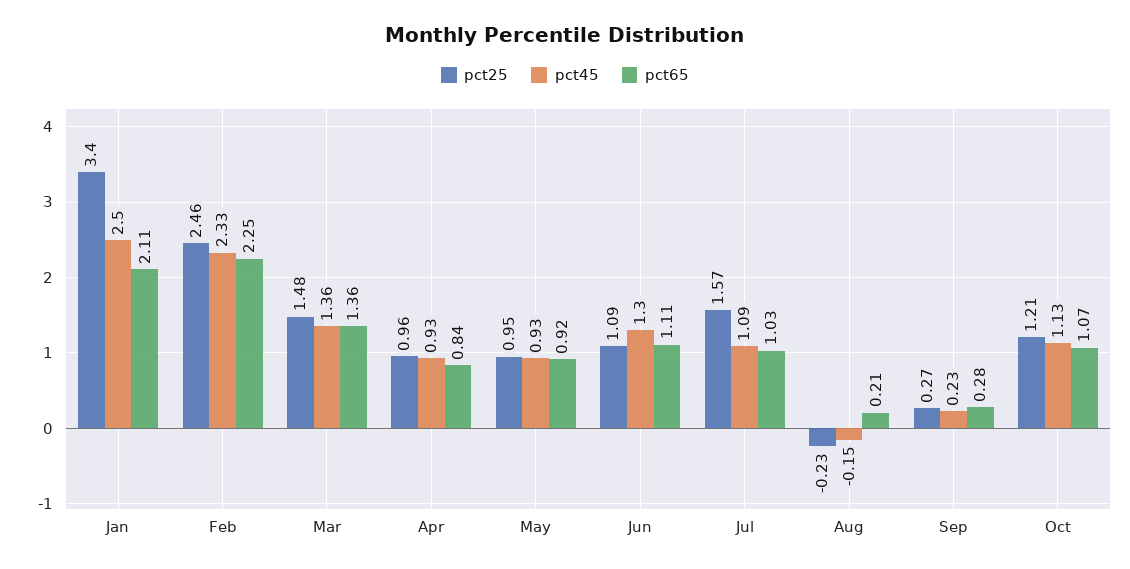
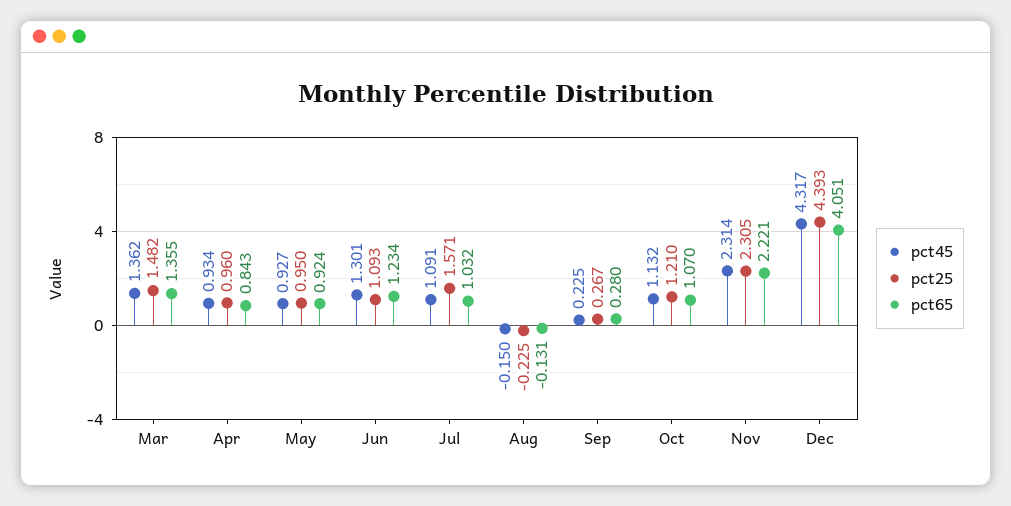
pct25, Jan: 3.4 -> none
pct45, Jan: 2.5 -> none
pct65, Jan: 2.11 -> none
pct25, Feb: 2.46 -> none
pct45, Feb: 2.33 -> none
pct65, Feb: 2.25 -> none
pct65, Jun: 1.11 -> 1.234
pct65, Aug: 0.21 -> -0.131
pct45, Nov: none -> 2.314
pct25, Nov: none -> 2.305
pct65, Nov: none -> 2.221
pct45, Dec: none -> 4.317
pct25, Dec: none -> 4.393
pct65, Dec: none -> 4.051

